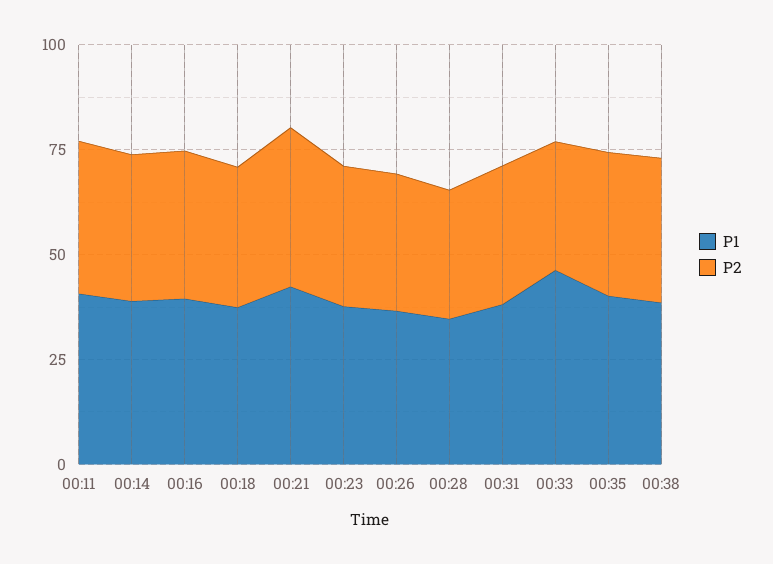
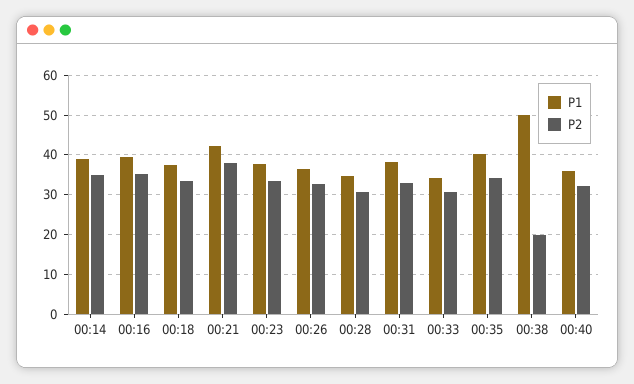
P1, 00:11: 40 -> none
P2, 00:11: 35 -> none
P1, 00:33: 45 -> 34
P1, 00:38: 40 -> 50
P2, 00:38: 35 -> 20
P1, 00:40: none -> 36
P2, 00:40: none -> 32

